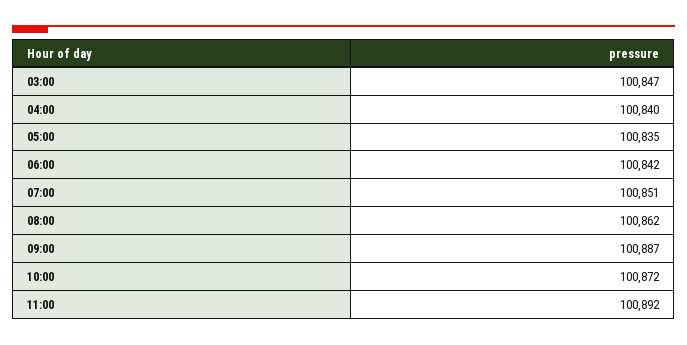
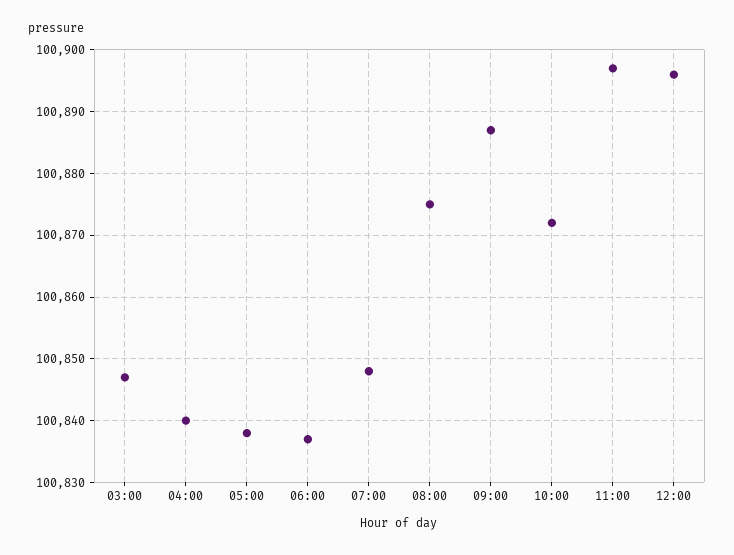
05:00: 100835 -> 100838
06:00: 100842 -> 100837
07:00: 100851 -> 100848
08:00: 100862 -> 100875
11:00: 100892 -> 100897
12:00: none -> 100896

